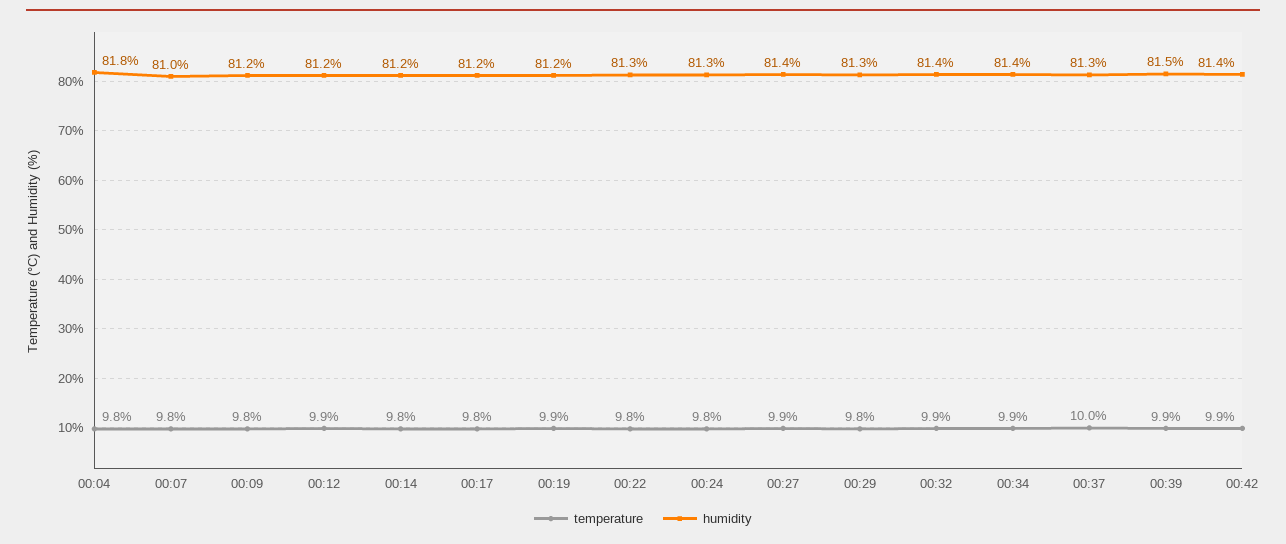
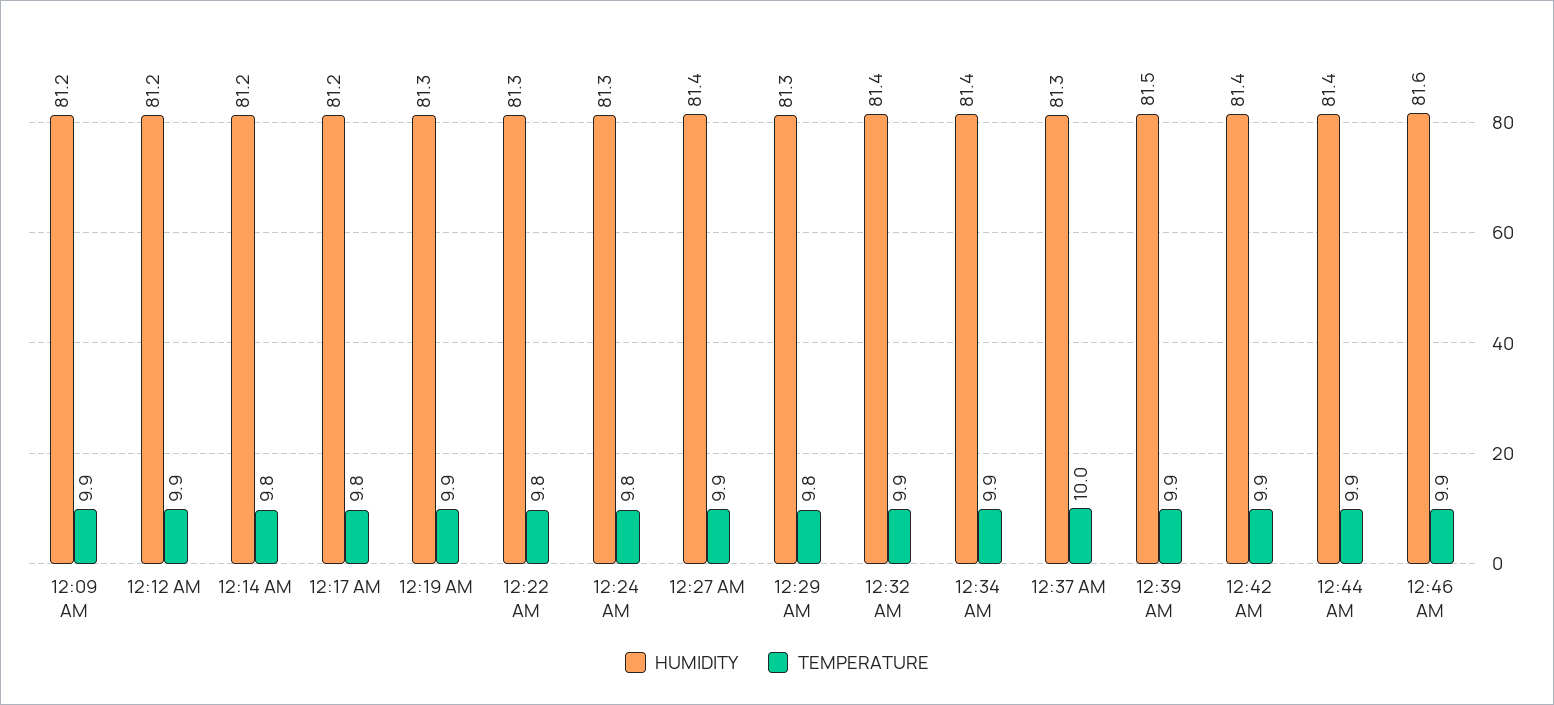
temperature, 00:04: 9.8 -> none
humidity, 00:04: 81.8 -> none
temperature, 00:07: 9.8 -> none
humidity, 00:07: 81 -> none
temperature, 00:09: 9.8 -> 9.9
humidity, 00:19: 81.2 -> 81.3
humidity, 12:44 AM: none -> 81.4
temperature, 12:44 AM: none -> 9.9
humidity, 12:46 AM: none -> 81.6
temperature, 12:46 AM: none -> 9.9

